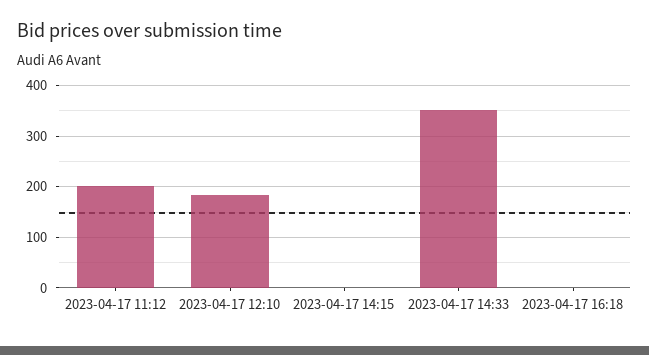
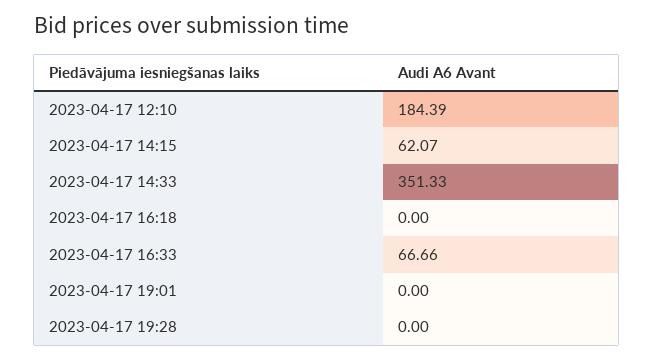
2023-04-17 11:12: 200 -> none
2023-04-17 14:15: 0 -> 62.07
2023-04-17 16:33: none -> 66.66
2023-04-17 19:01: none -> 0
2023-04-17 19:28: none -> 0

